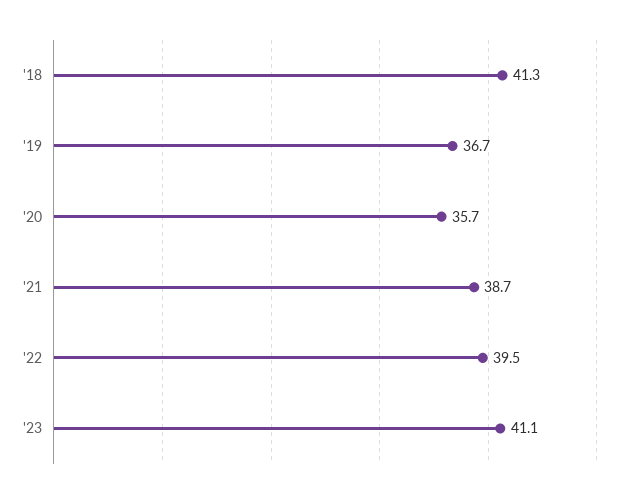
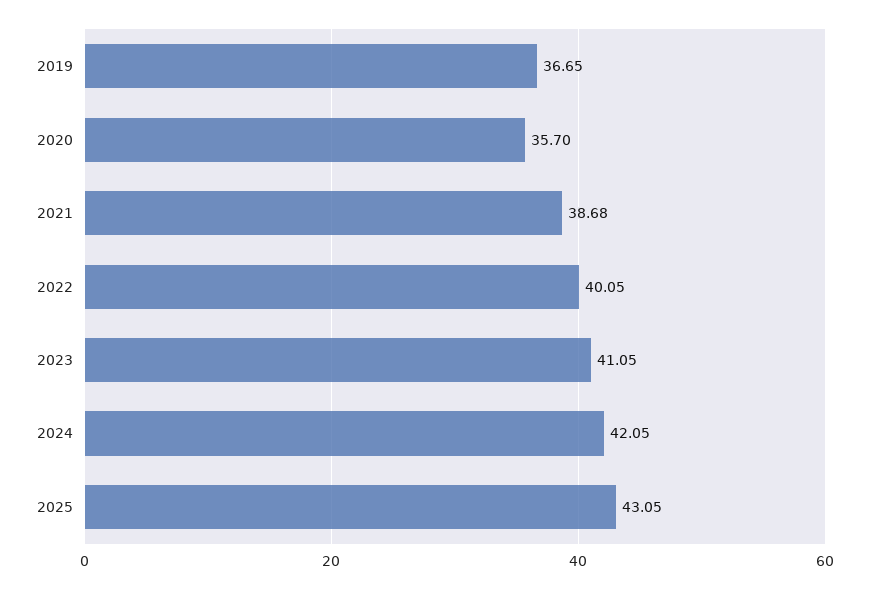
'18: 41.3 -> none
'22: 39.5 -> 40.05
2024: none -> 42.05
2025: none -> 43.05

